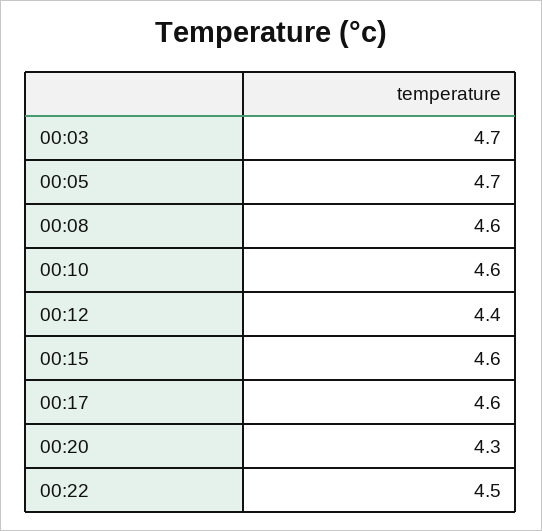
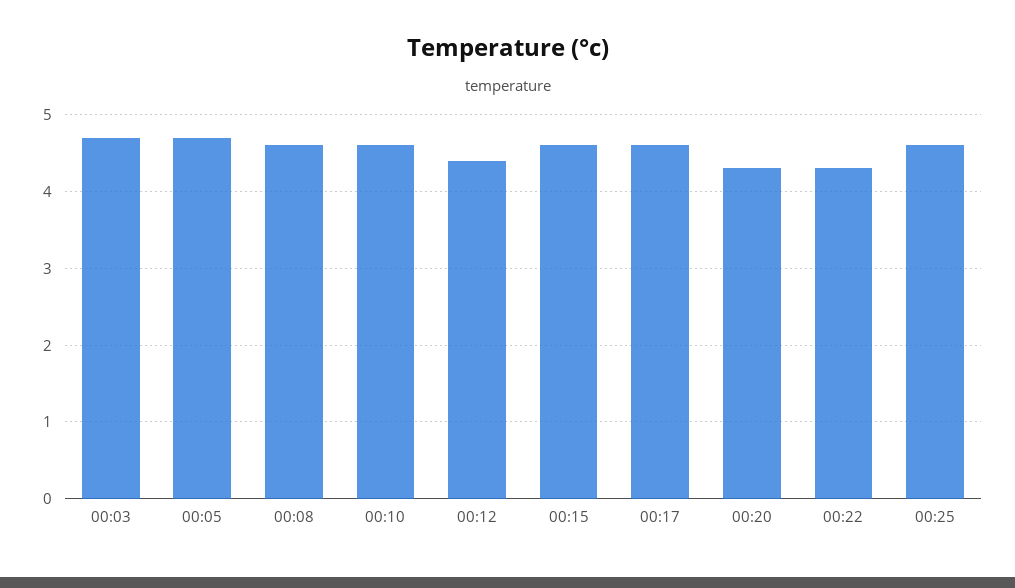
00:22: 4.5 -> 4.3
00:25: none -> 4.6

